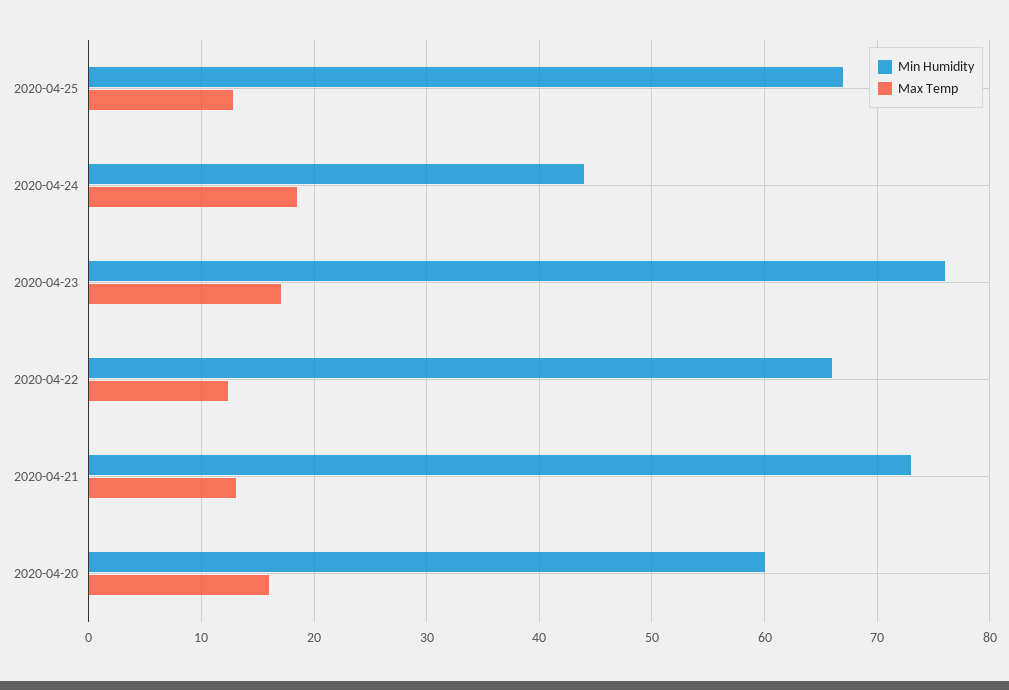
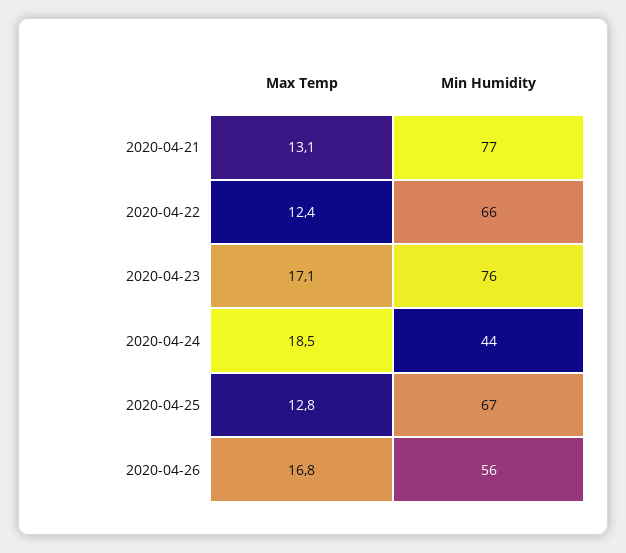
Min Humidity, 2020-04-21: 73 -> 77
Min Humidity, 2020-04-20: 60 -> none
Max Temp, 2020-04-20: 16 -> none
Max Temp, 2020-04-26: none -> 16.8
Min Humidity, 2020-04-26: none -> 56

